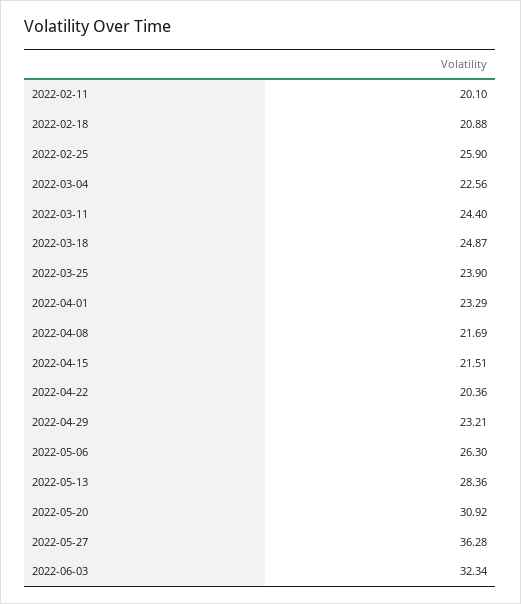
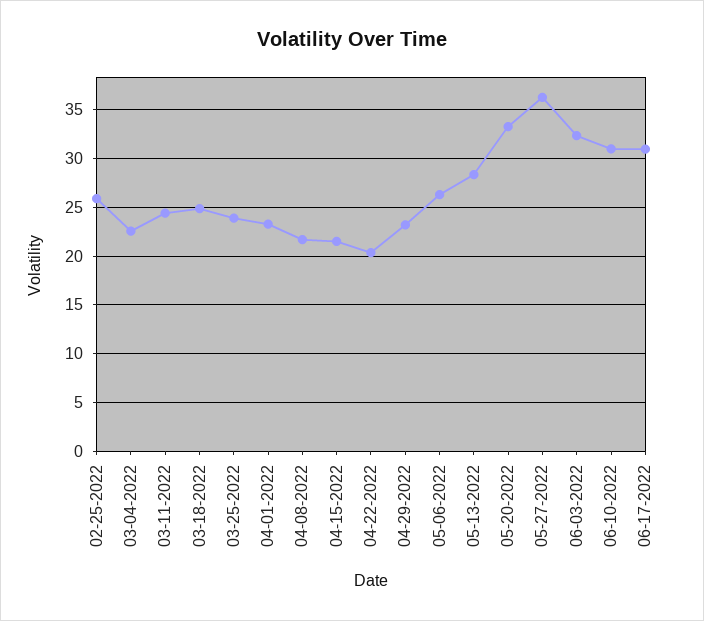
2022-02-11: 20.1 -> none
2022-02-18: 20.88 -> none
2022-05-20: 30.92 -> 33
06-10-2022: none -> 31
06-17-2022: none -> 31

